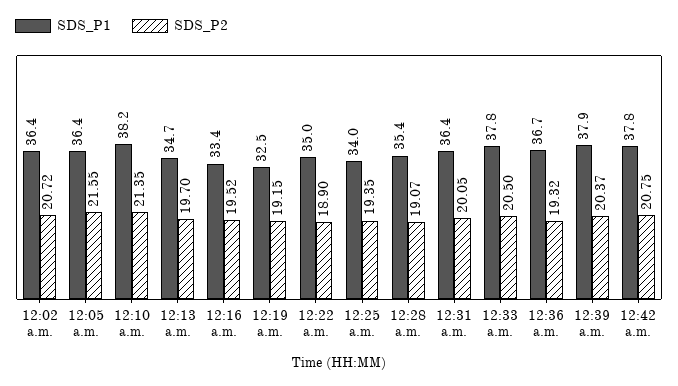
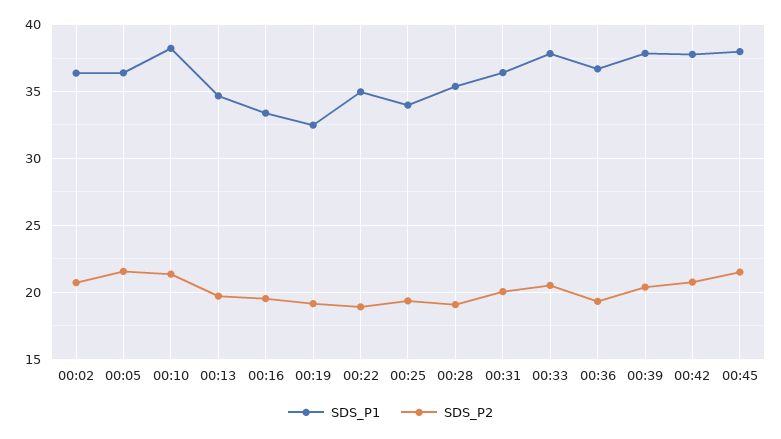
SDS_P1, 00:45: none -> 38
SDS_P2, 00:45: none -> 21.5

